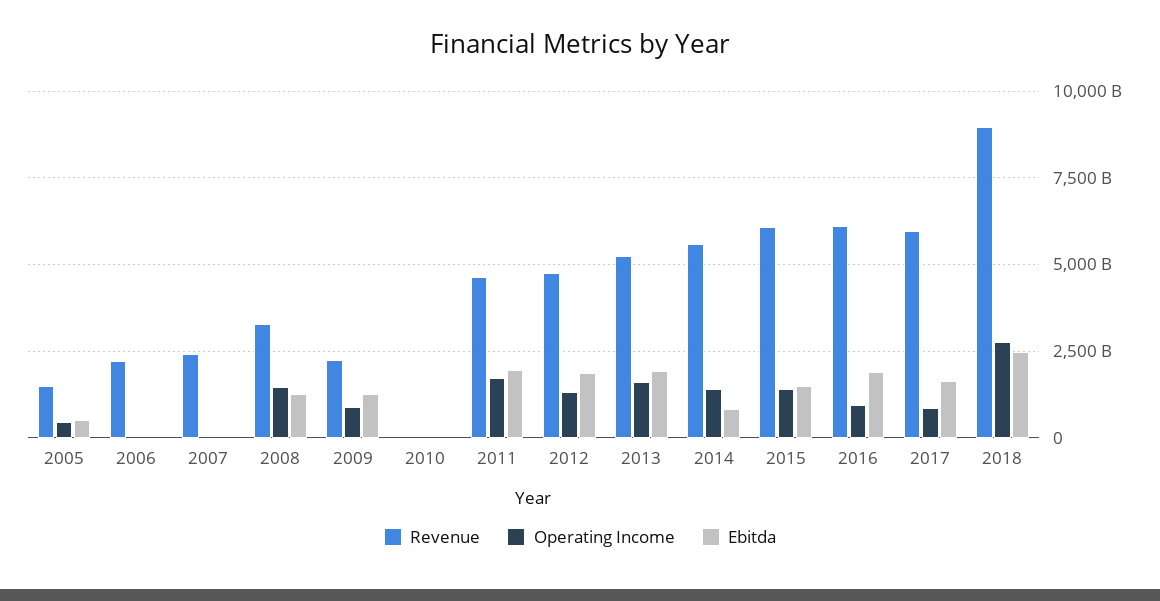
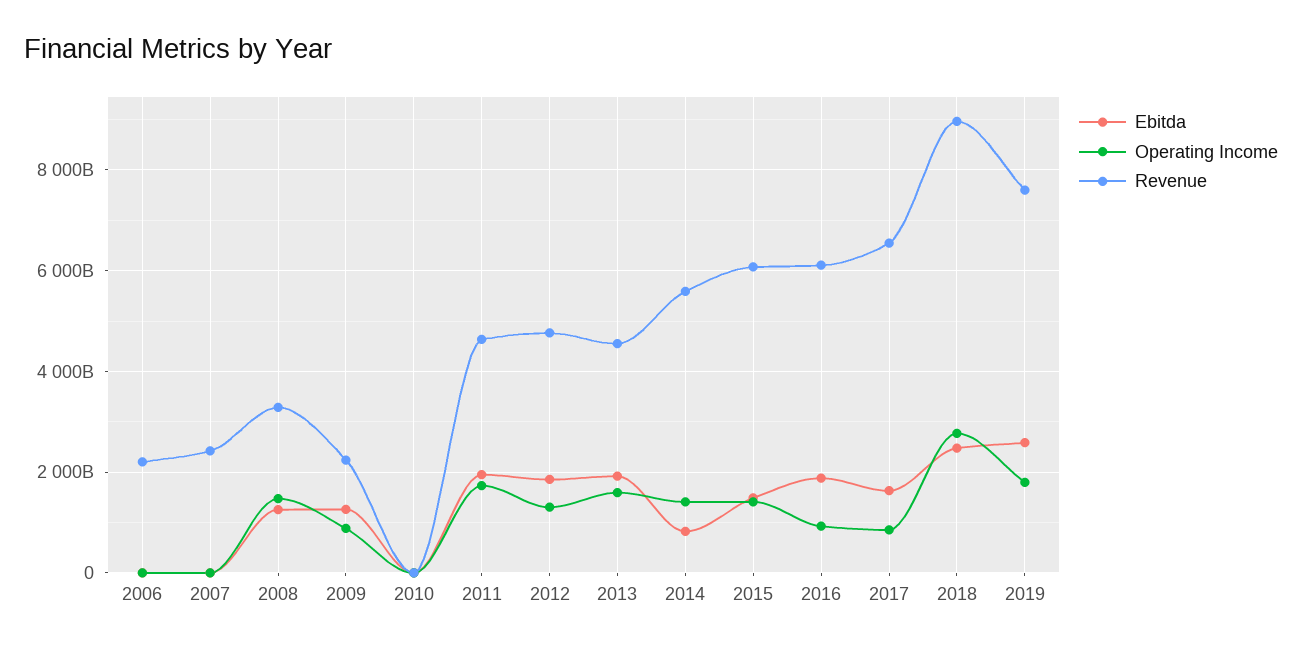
Revenue, 2005: 1500000000000 -> none
Operating Income, 2005: 500000000000 -> none
Ebitda, 2005: 500000000000 -> none
Revenue, 2013: 5250000000000 -> 4600000000000
Revenue, 2017: 6000000000000 -> 6600000000000
Ebitda, 2019: none -> 2600000000000
Operating Income, 2019: none -> 1800000000000
Revenue, 2019: none -> 7600000000000

